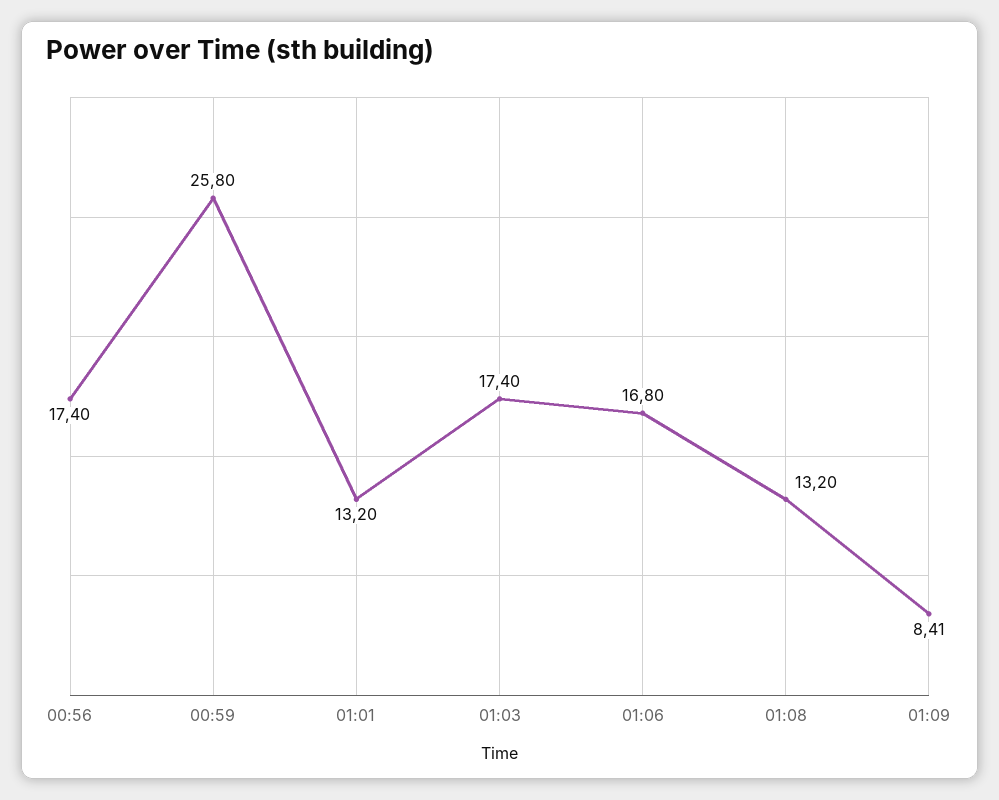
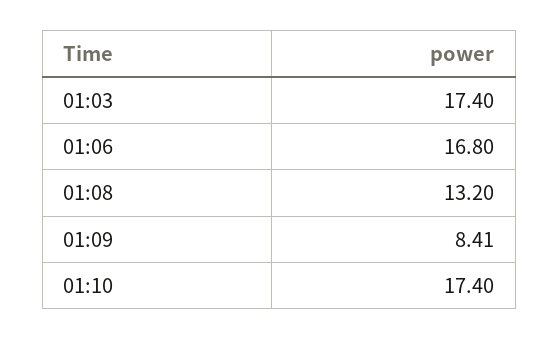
00:56: 17.4 -> none
00:59: 25.8 -> none
01:01: 13.2 -> none
01:10: none -> 17.4

